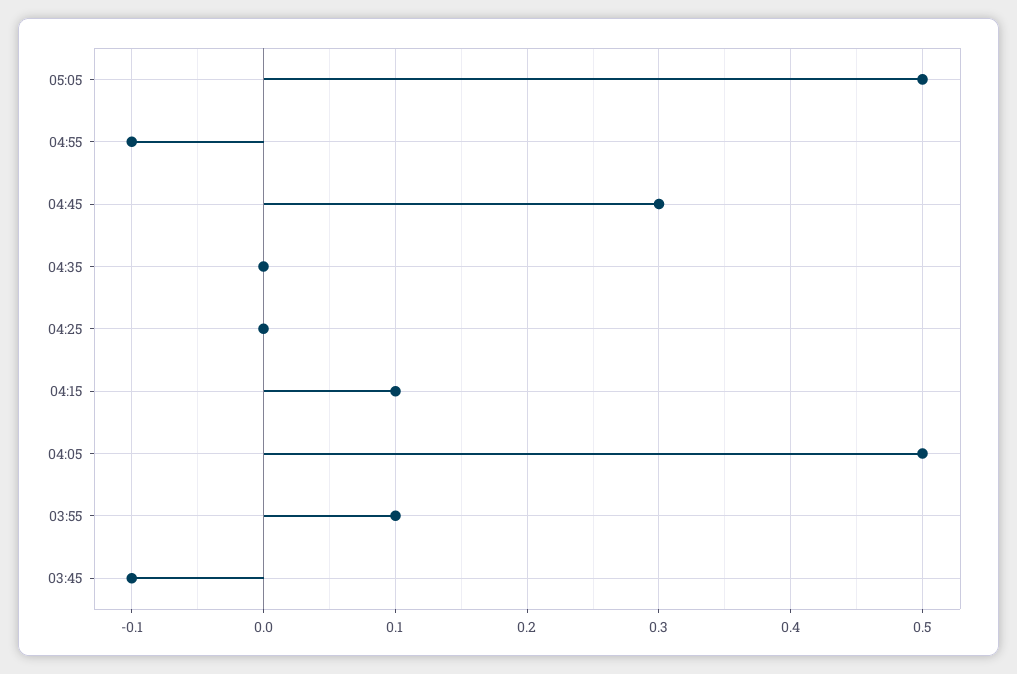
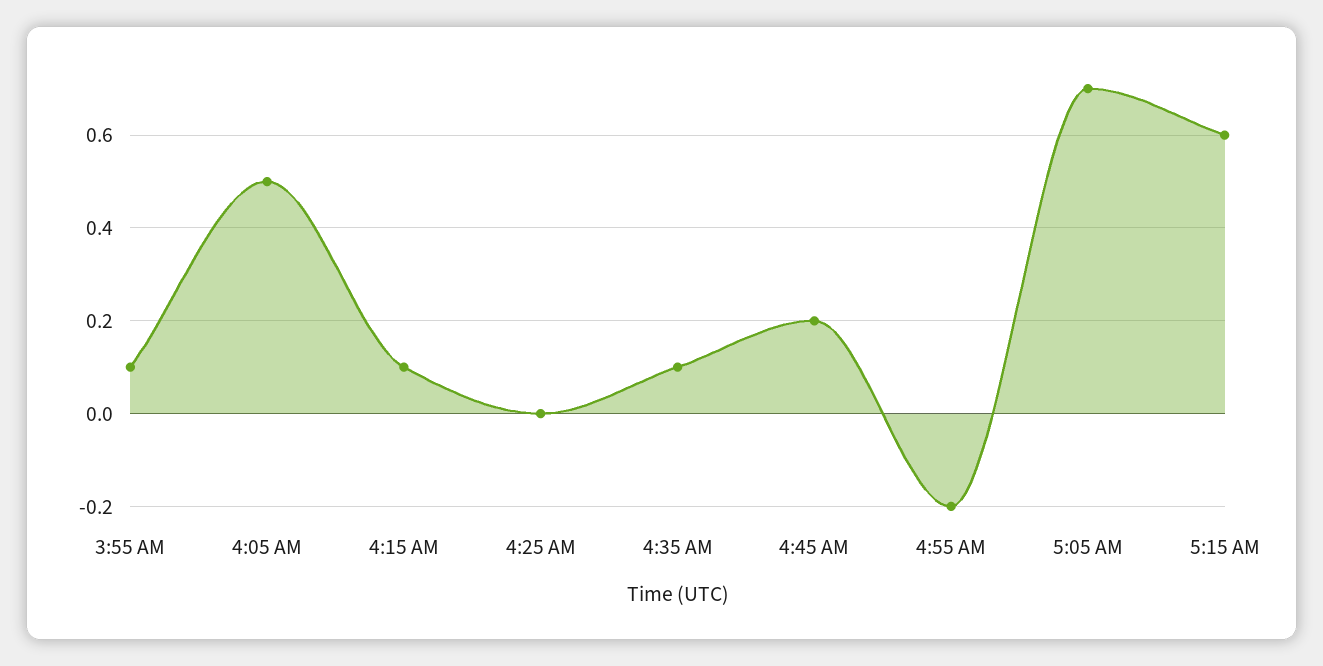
05:05: 0.5 -> 0.7
04:55: -0.1 -> -0.2
04:45: 0.3 -> 0.2
04:35: 0 -> 0.1
03:45: -0.1 -> none
5:15 AM: none -> 0.6

